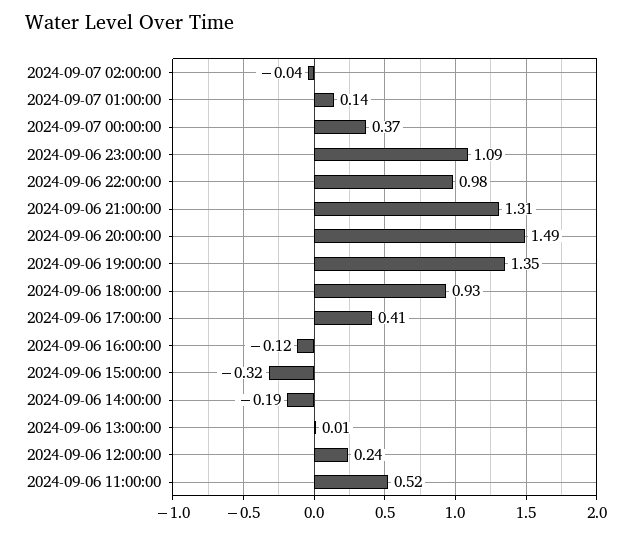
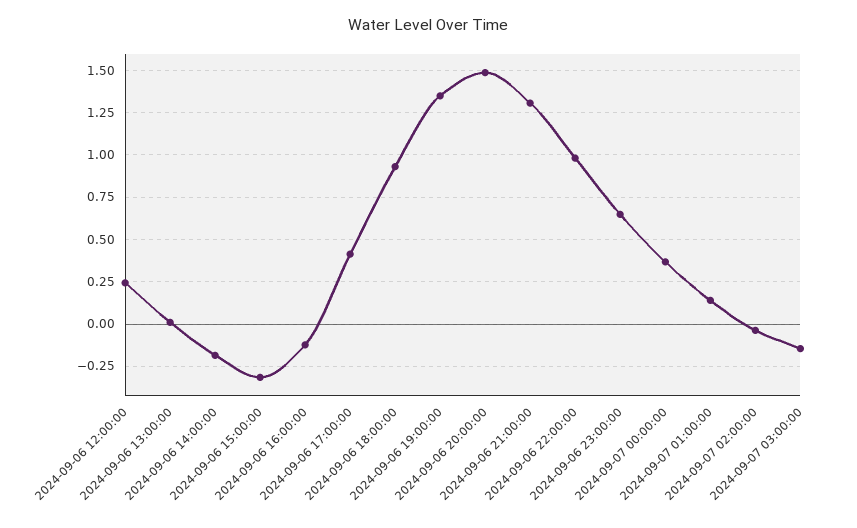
2024-09-06 23:00:00: 1.09 -> 0.65
2024-09-06 11:00:00: 0.52 -> none
2024-09-07 03:00:00: none -> -0.15

